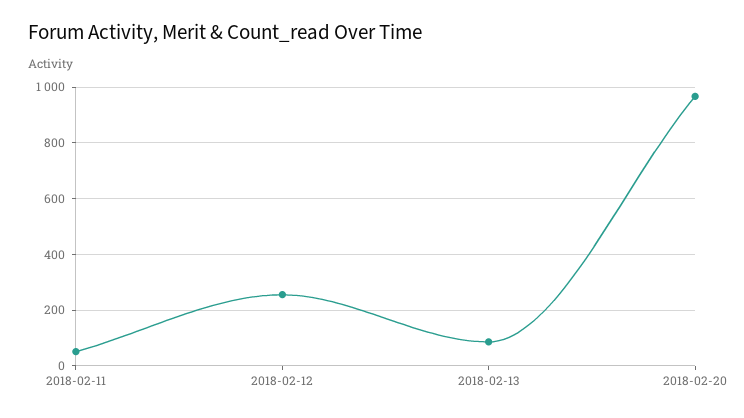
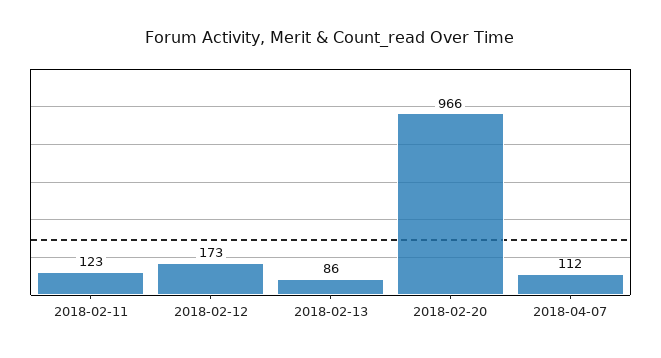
2018-02-11: 50 -> 123
2018-02-12: 250 -> 173
2018-04-07: none -> 112

